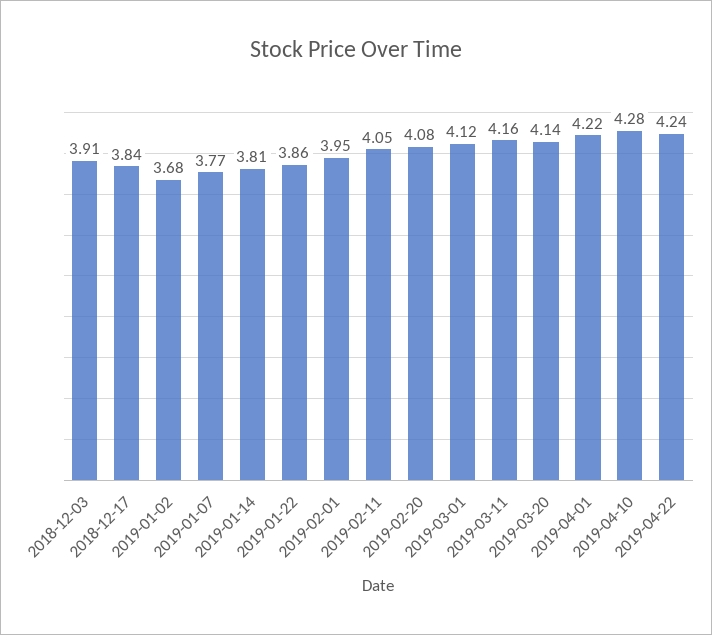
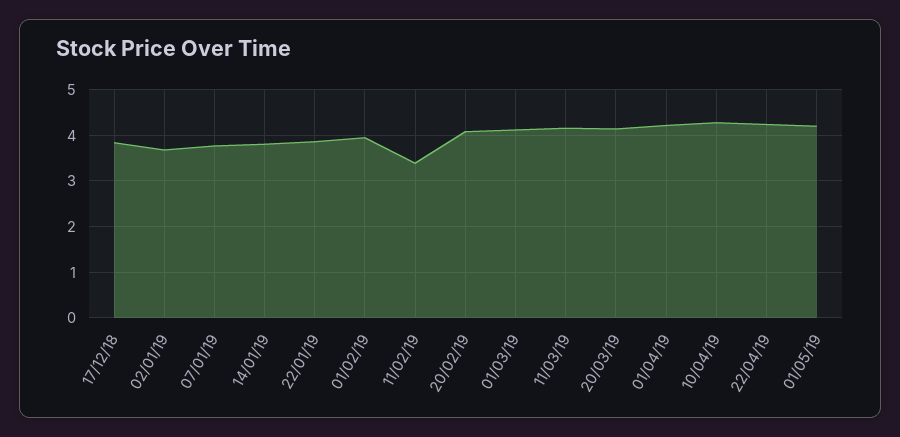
2018-12-03: 3.91 -> none
2019-02-11: 4.05 -> 3.4
01/05/19: none -> 4.2

